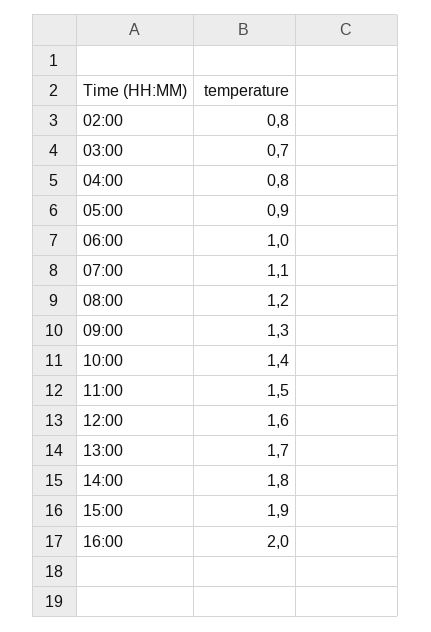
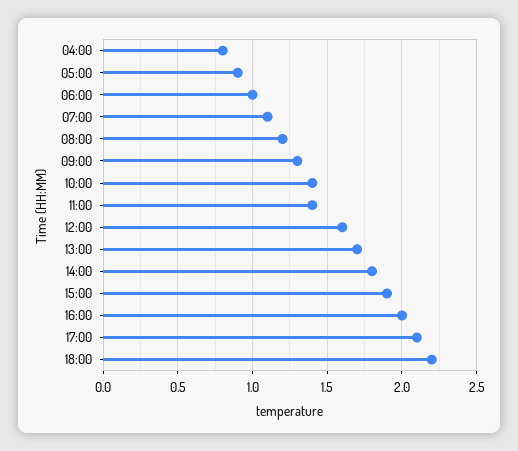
02:00: 0.8 -> none
03:00: 0.7 -> none
11:00: 1.5 -> 1.4
17:00: none -> 2.1
18:00: none -> 2.2

